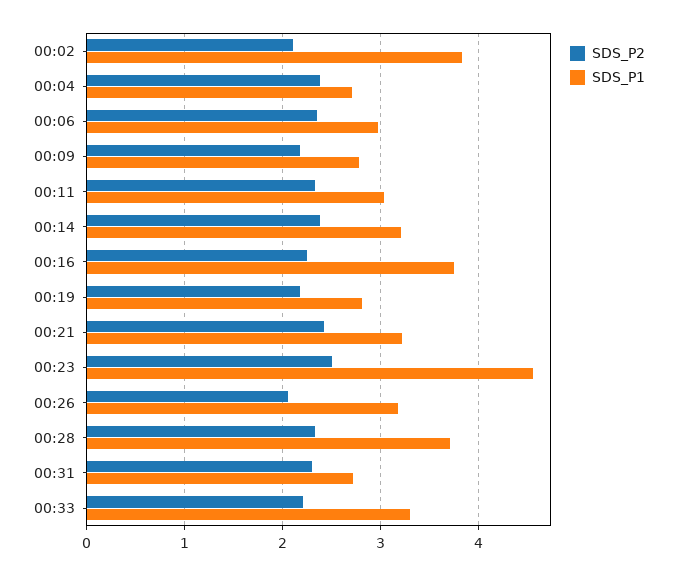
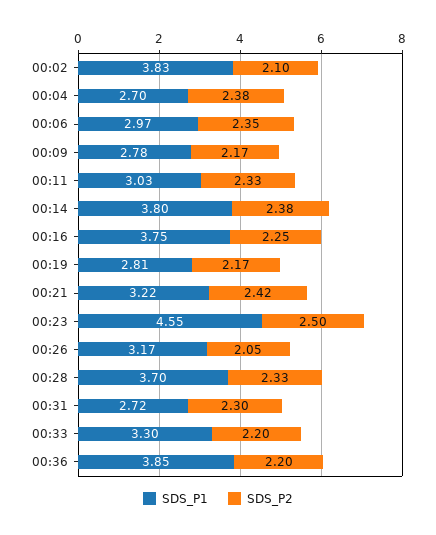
SDS_P1, 00:14: 3.2 -> 3.8
SDS_P1, 00:36: none -> 3.85
SDS_P2, 00:36: none -> 2.2

